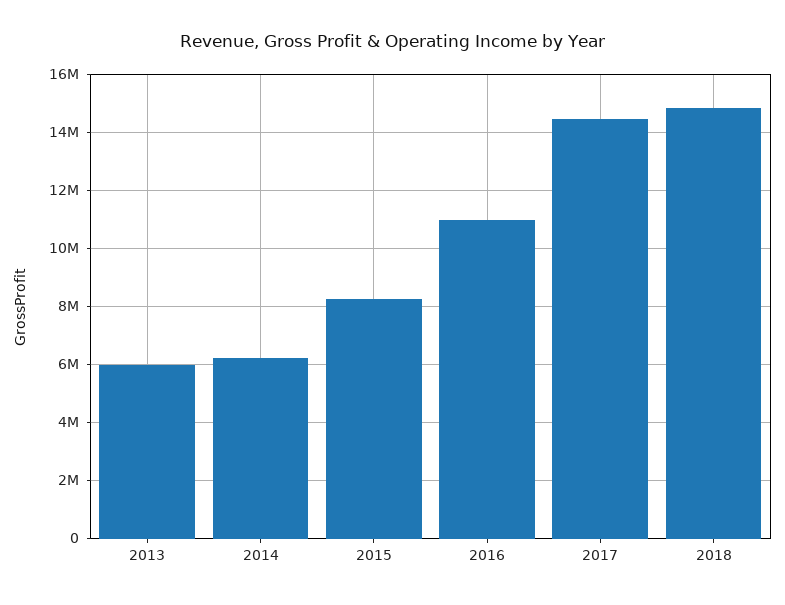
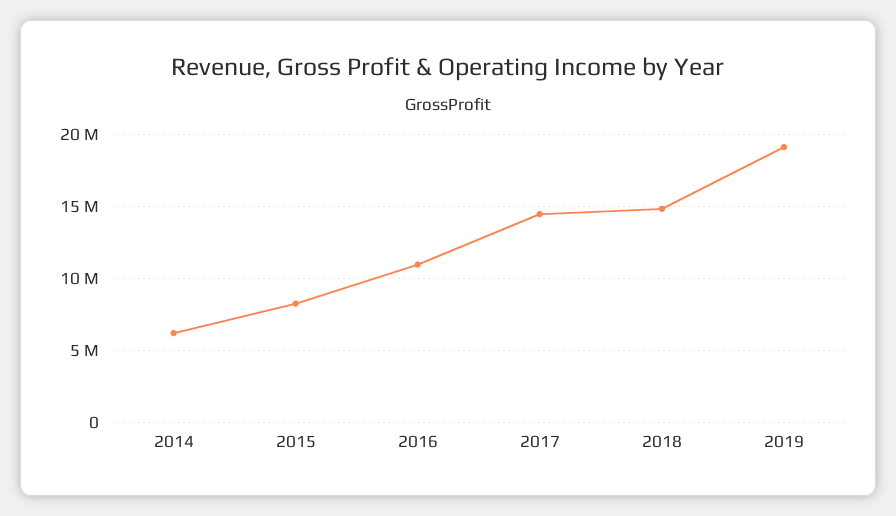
2013: 6000000 -> none
2019: none -> 19000000

